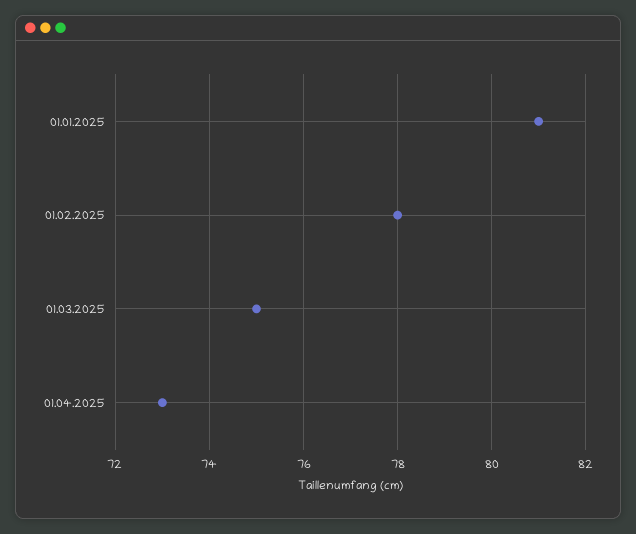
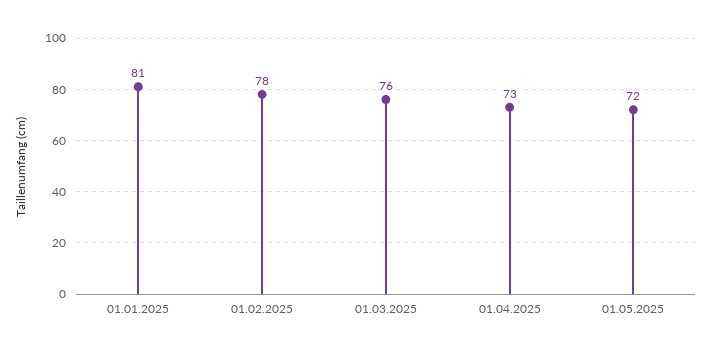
01.03.2025: 75 -> 76
01.05.2025: none -> 72

